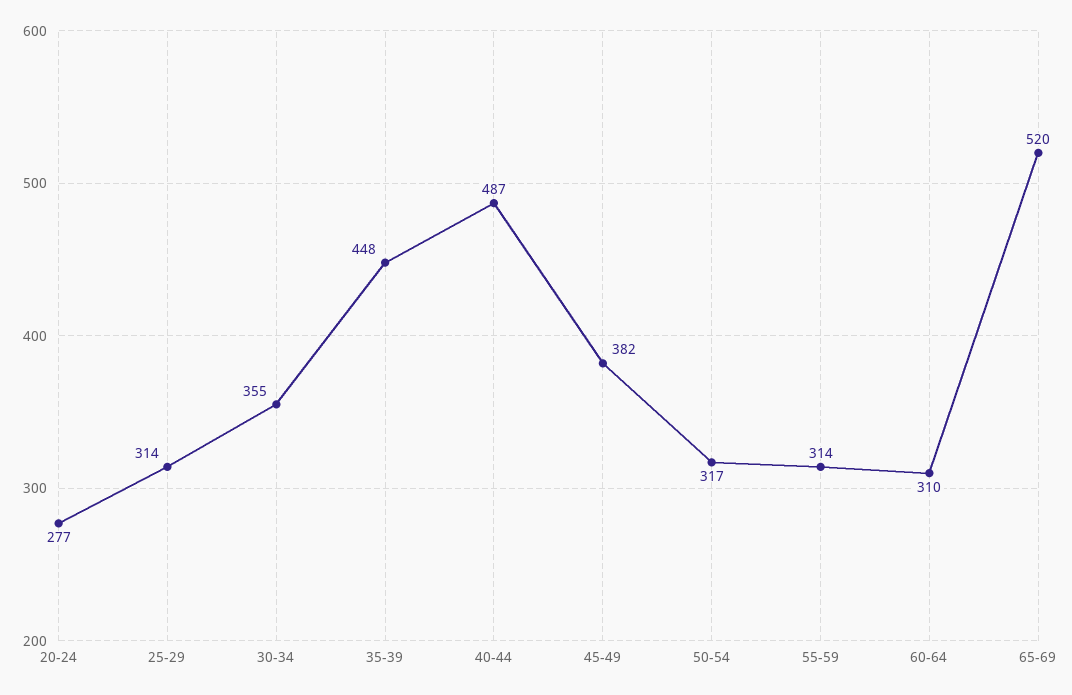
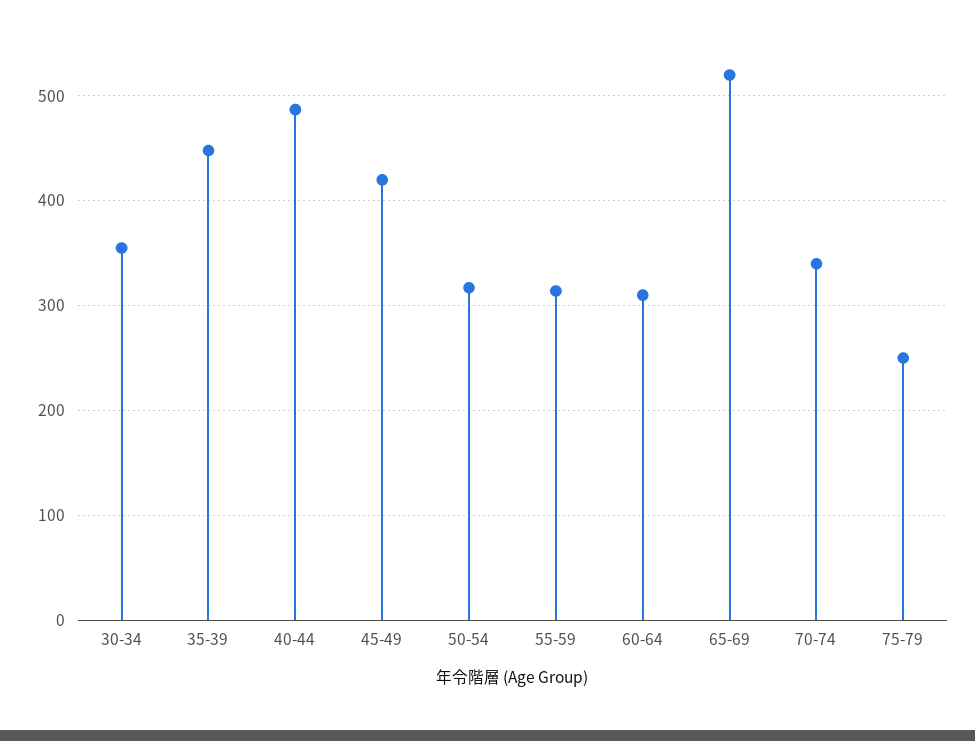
20-24: 277 -> none
25-29: 314 -> none
45-49: 382 -> 420
70-74: none -> 340
75-79: none -> 250

